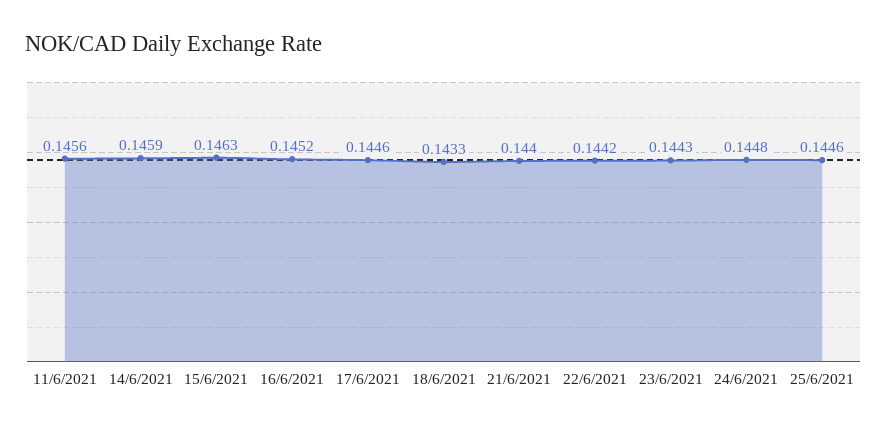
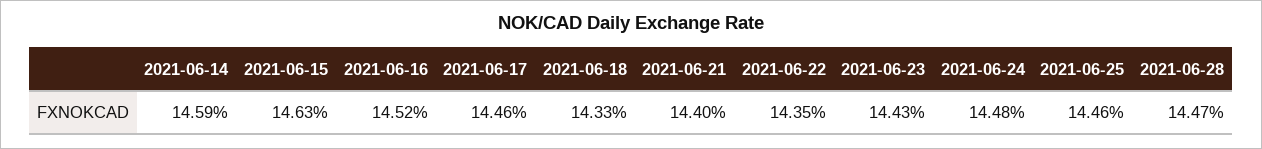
11/6/2021: 0.1456 -> none
22/6/2021: 0.1442 -> 0.1435
2021-06-28: none -> 0.1447

